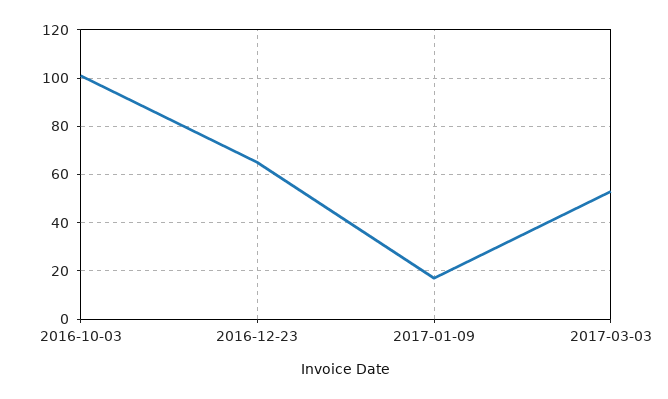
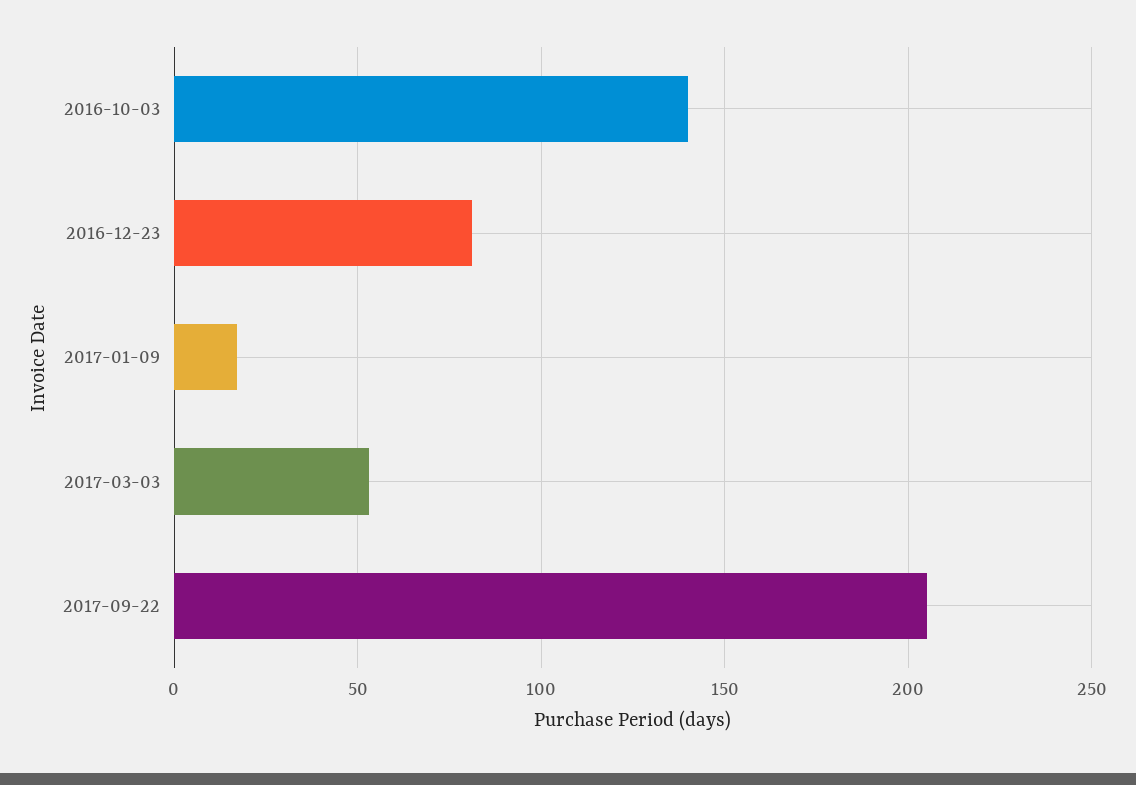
2016-10-03: 100 -> 140
2016-12-23: 65 -> 80
2017-09-22: none -> 205

